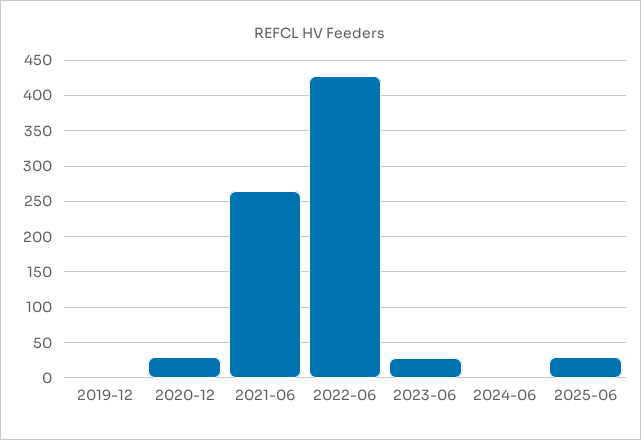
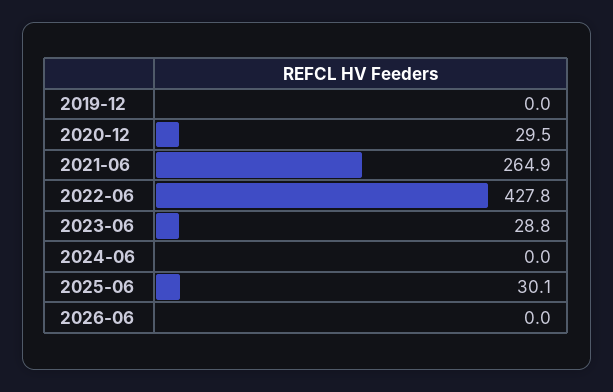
2026-06: none -> 0

